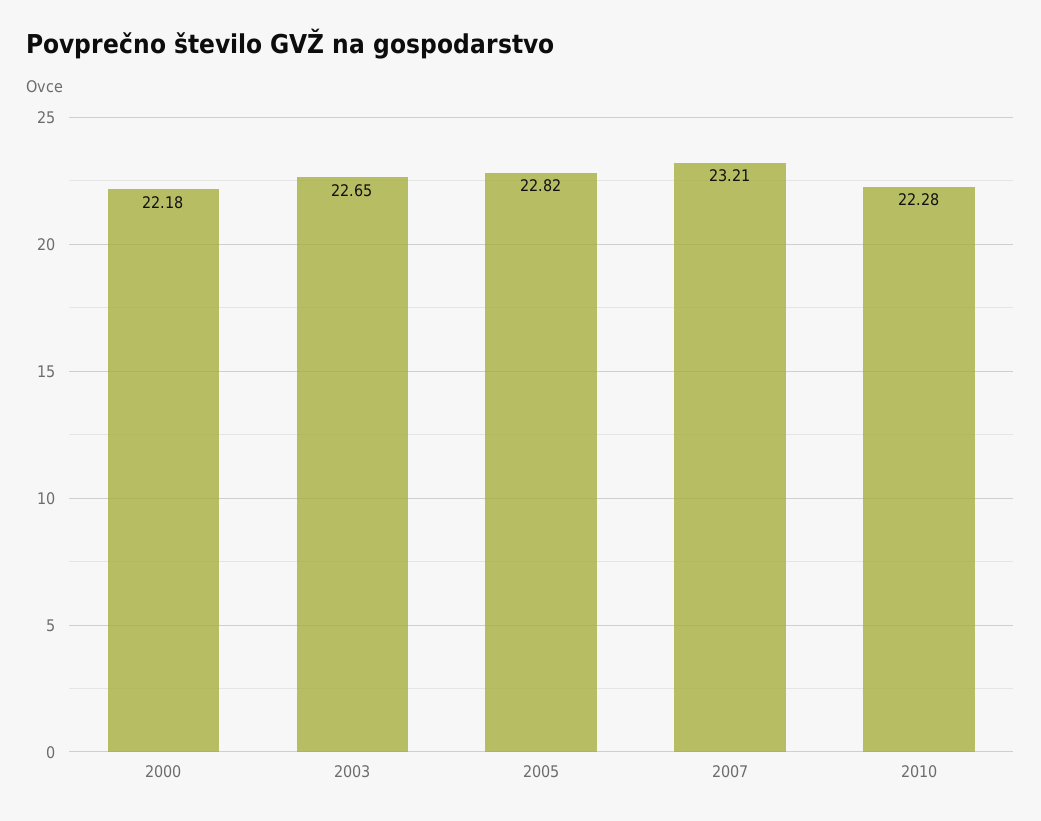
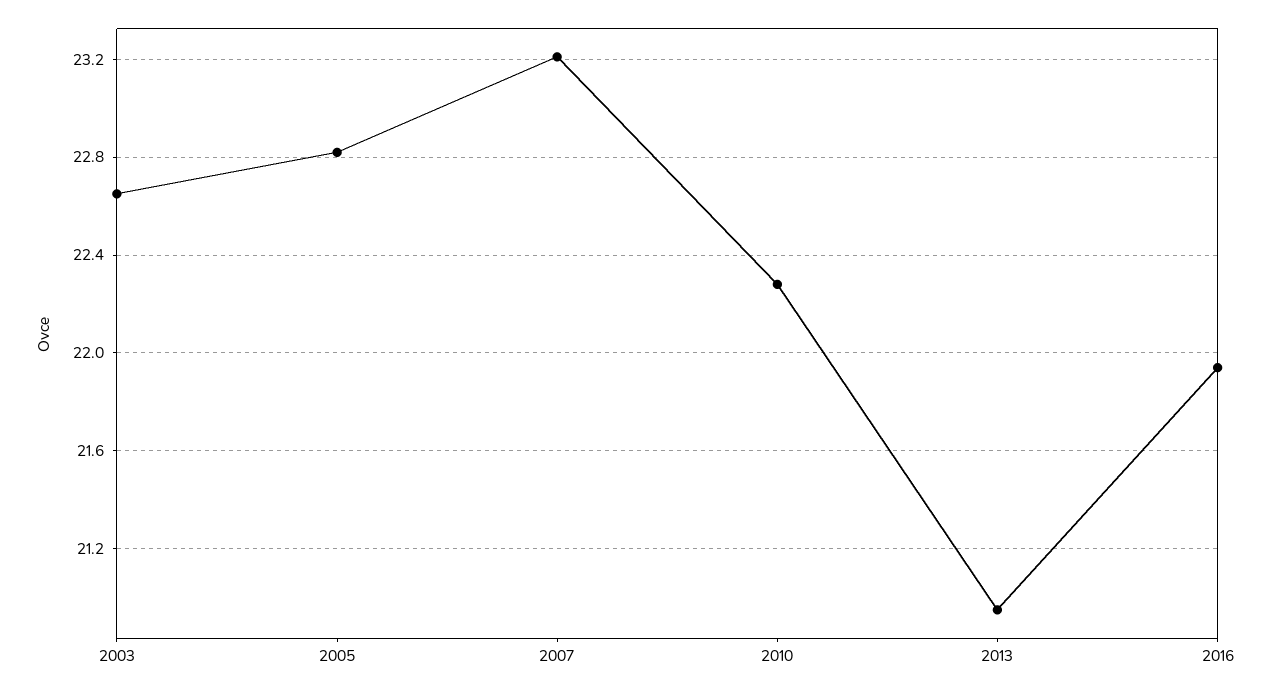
2000: 22.18 -> none
2013: none -> 20.95
2016: none -> 21.95

